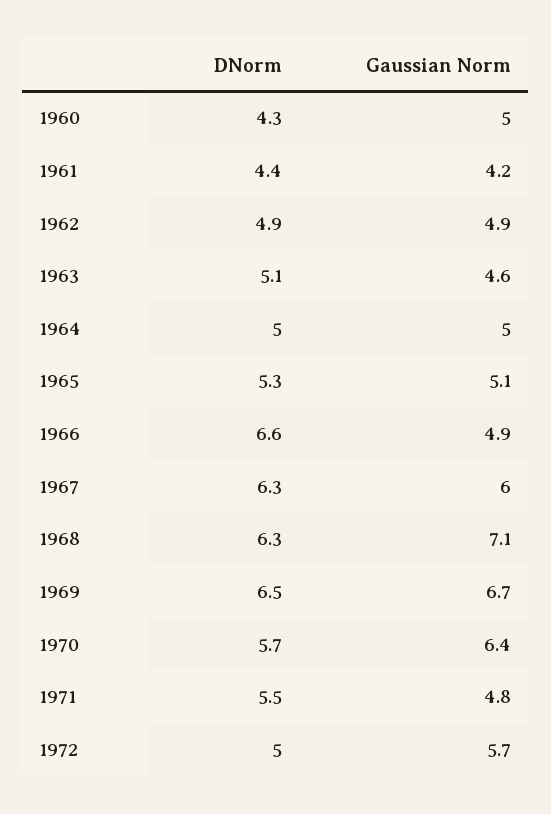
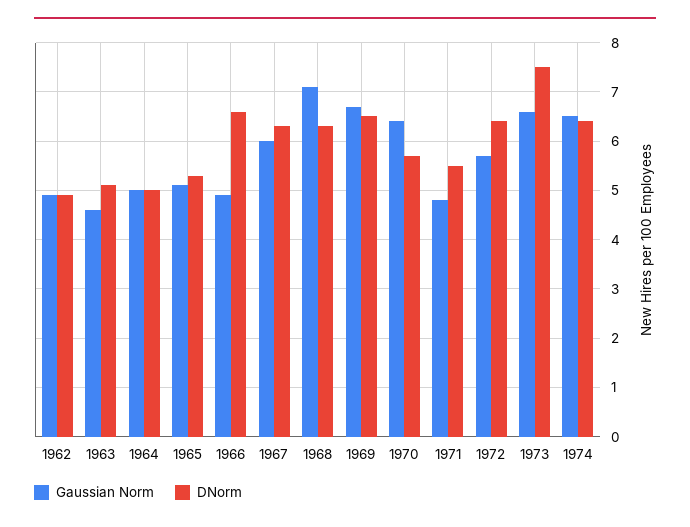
DNorm, 1960: 4.3 -> none
Gaussian Norm, 1960: 5 -> none
DNorm, 1961: 4.4 -> none
Gaussian Norm, 1961: 4.2 -> none
DNorm, 1972: 5 -> 6.5
Gaussian Norm, 1973: none -> 6.5
DNorm, 1973: none -> 7.5
Gaussian Norm, 1974: none -> 6.5
DNorm, 1974: none -> 6.5

